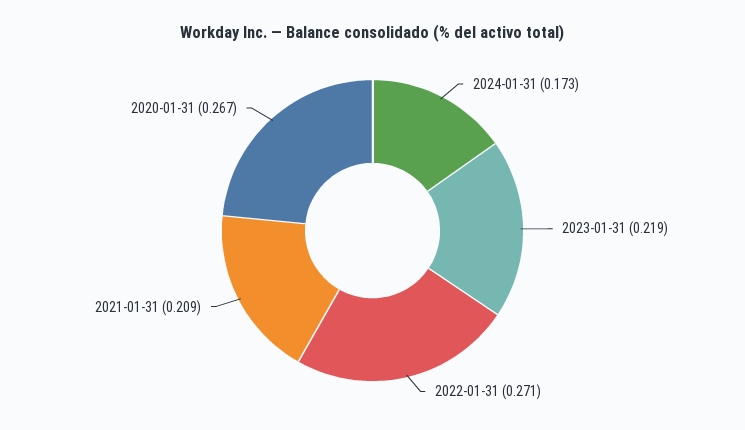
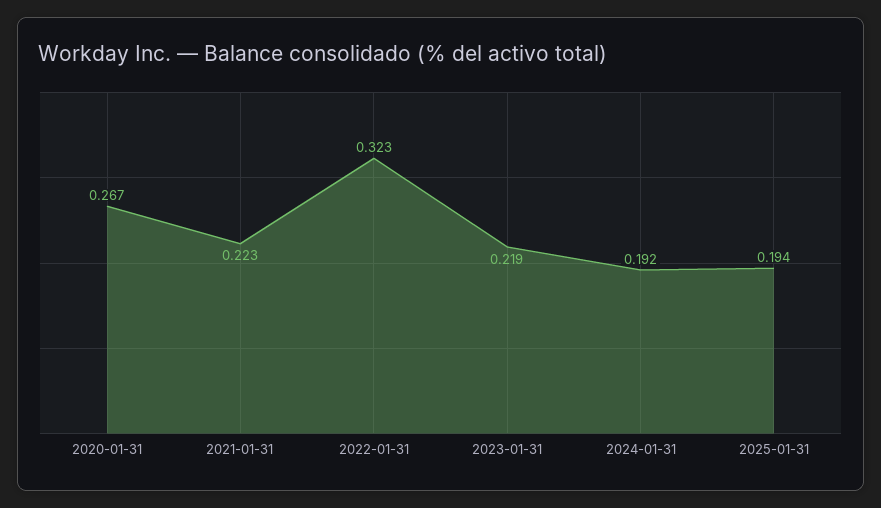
2024-01-31: 0.173 -> 0.192
2022-01-31: 0.271 -> 0.323
2021-01-31: 0.209 -> 0.223
2025-01-31: none -> 0.194

